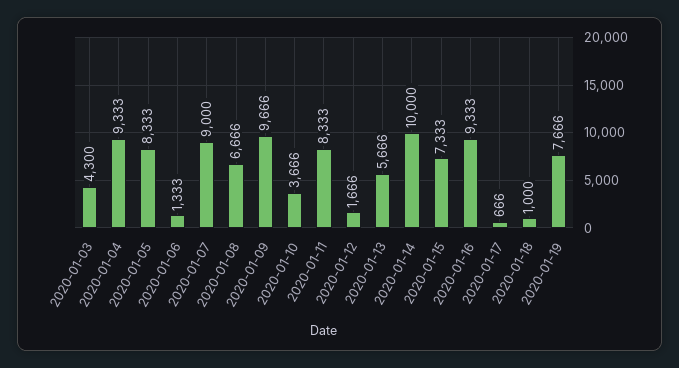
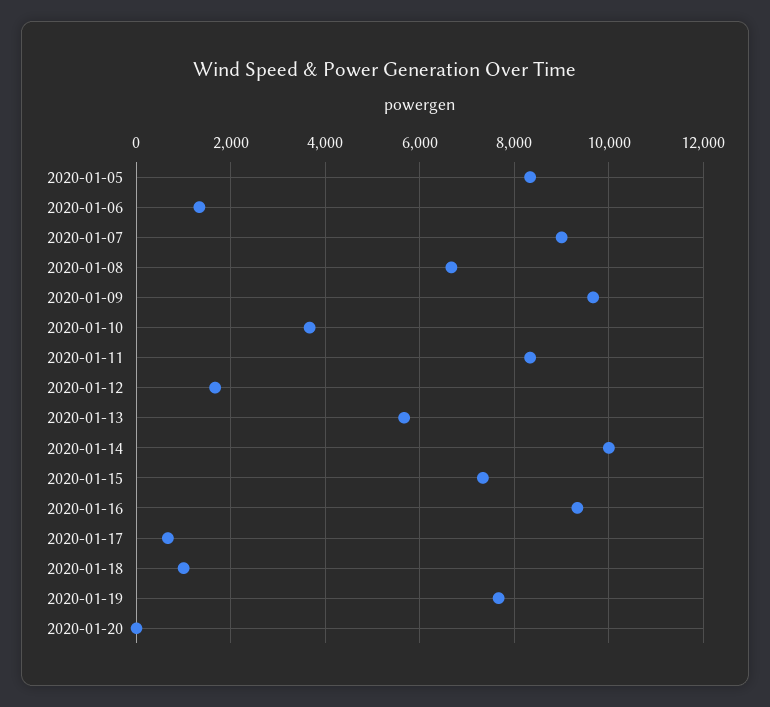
2020-01-03: 4300 -> none
2020-01-04: 9333 -> none
2020-01-20: none -> 0

